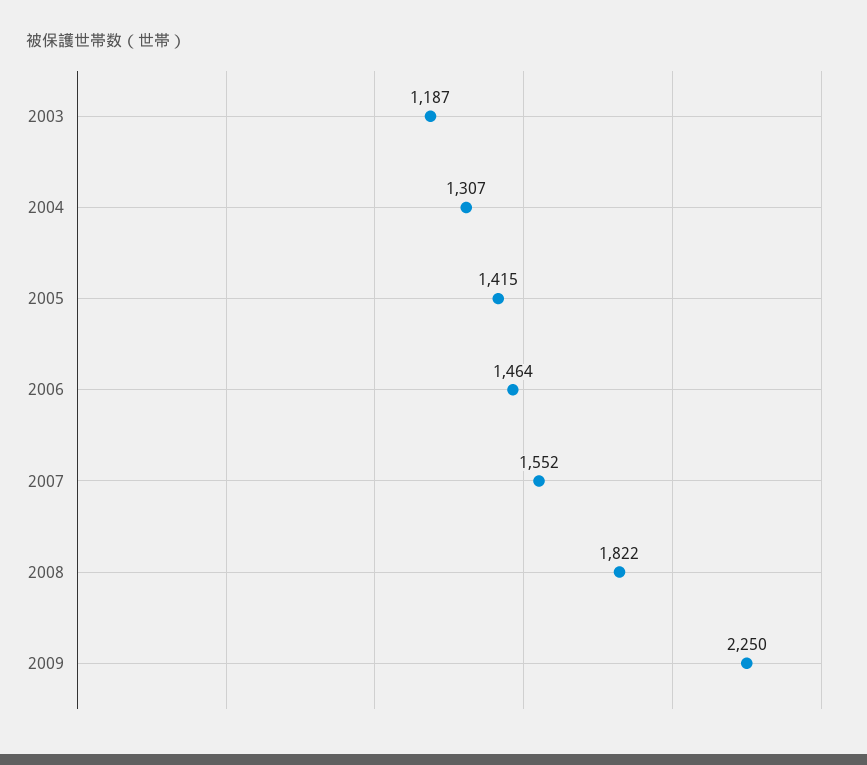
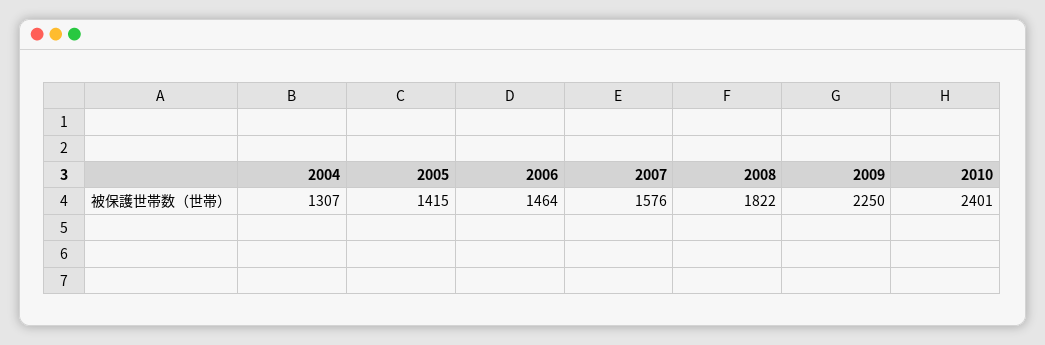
2003: 1187 -> none
2007: 1552 -> 1576
2010: none -> 2401

